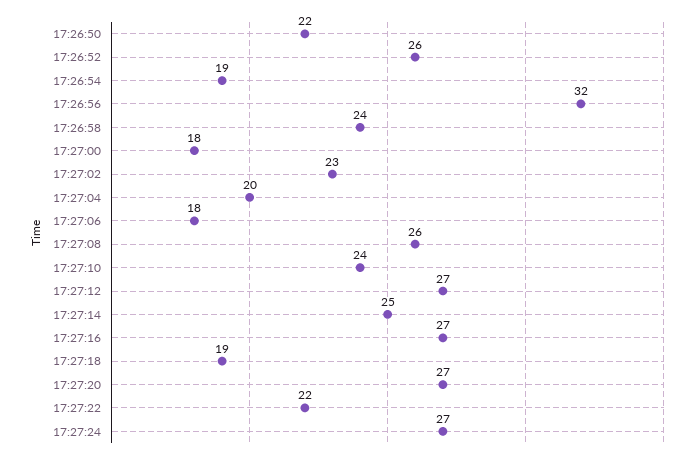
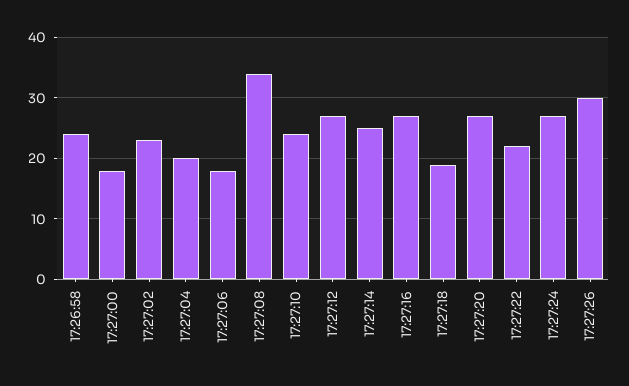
17:26:50: 22 -> none
17:26:52: 26 -> none
17:26:54: 19 -> none
17:26:56: 32 -> none
17:27:08: 26 -> 34
17:27:26: none -> 30

